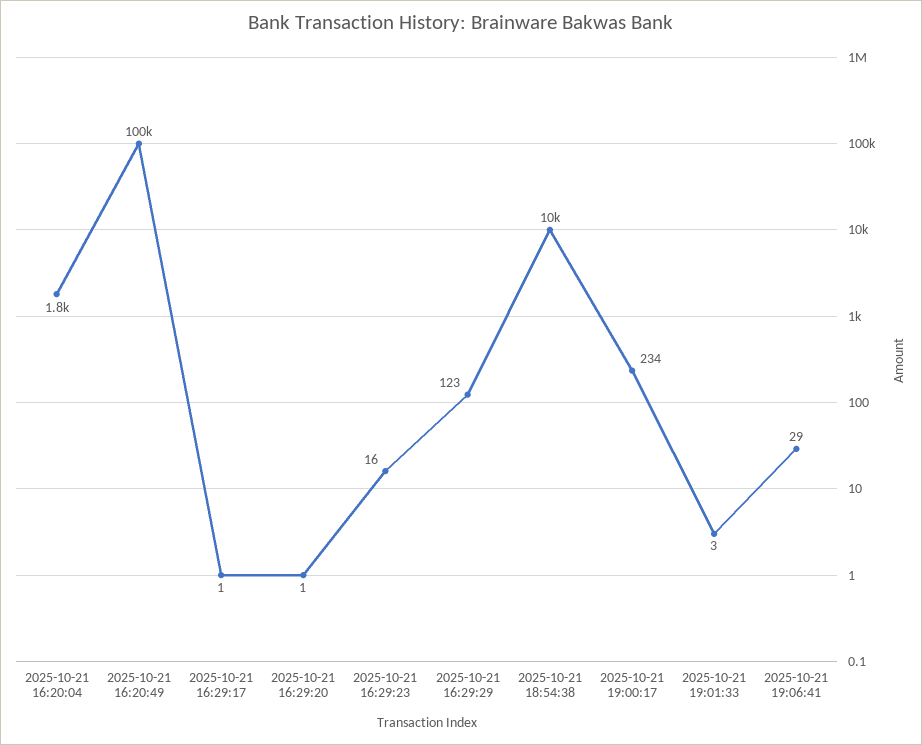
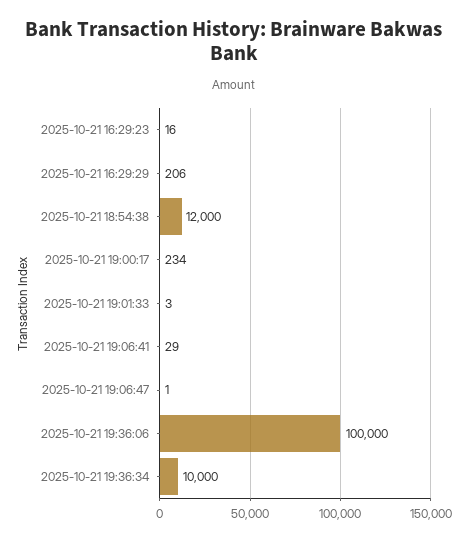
2025-10-21 16:20:04: 1800 -> none
2025-10-21 16:20:49: 100000 -> none
2025-10-21 16:29:17: 1 -> none
2025-10-21 16:29:20: 1 -> none
2025-10-21 16:29:29: 123 -> 206
2025-10-21 18:54:38: 10000 -> 12000
2025-10-21 19:06:47: none -> 1
2025-10-21 19:36:06: none -> 100000
2025-10-21 19:36:34: none -> 10000

